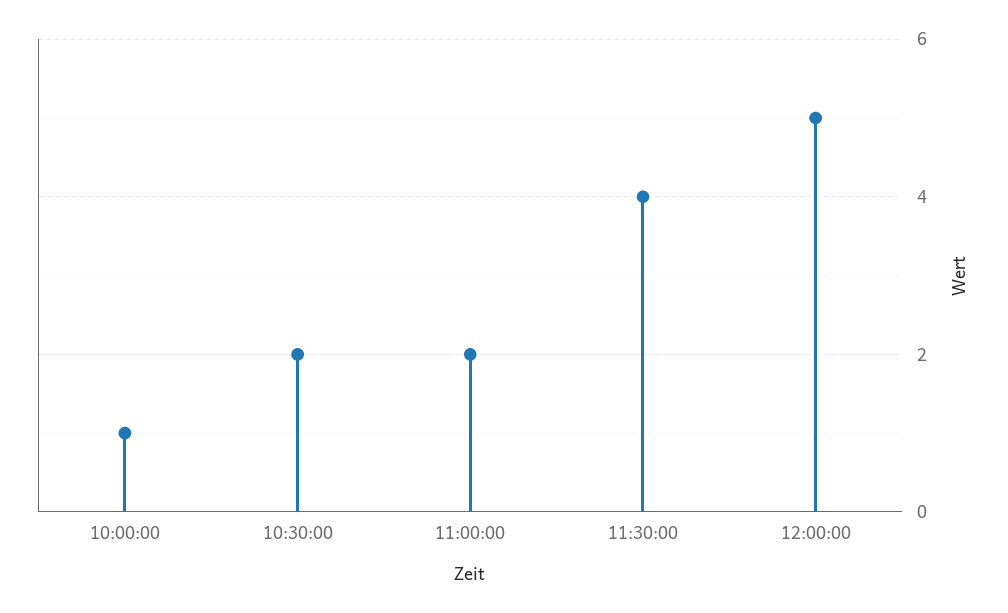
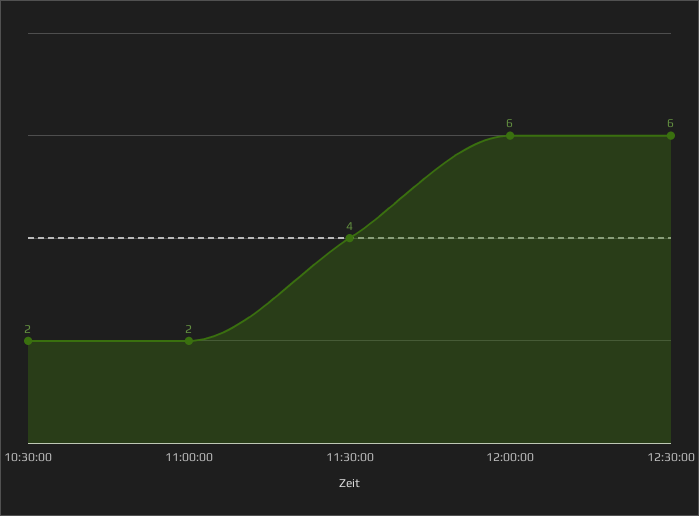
10:00:00: 1 -> none
12:00:00: 5 -> 6
12:30:00: none -> 6

